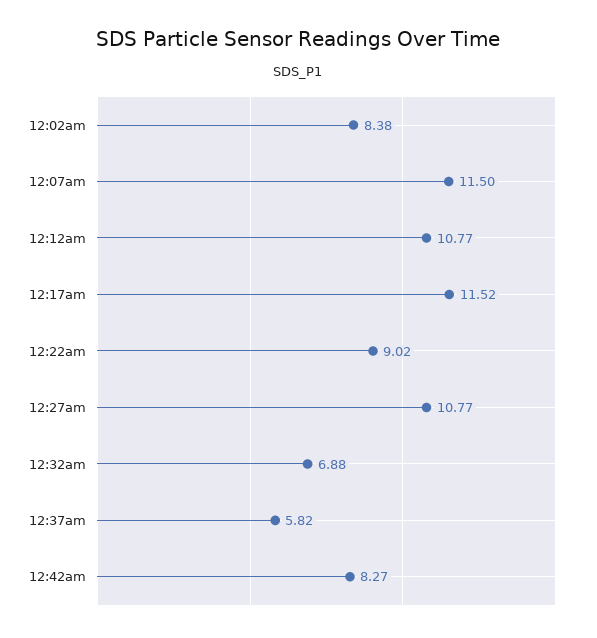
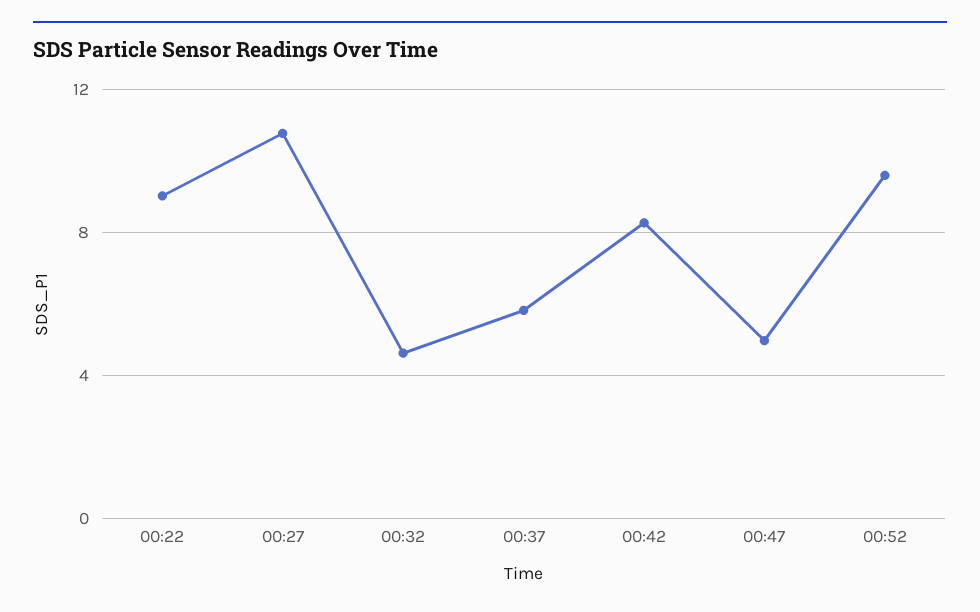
12:02am: 8.38 -> none
12:07am: 11.5 -> none
12:12am: 10.77 -> none
12:17am: 11.52 -> none
12:32am: 6.88 -> 4.5
00:47: none -> 5
00:52: none -> 9.5

